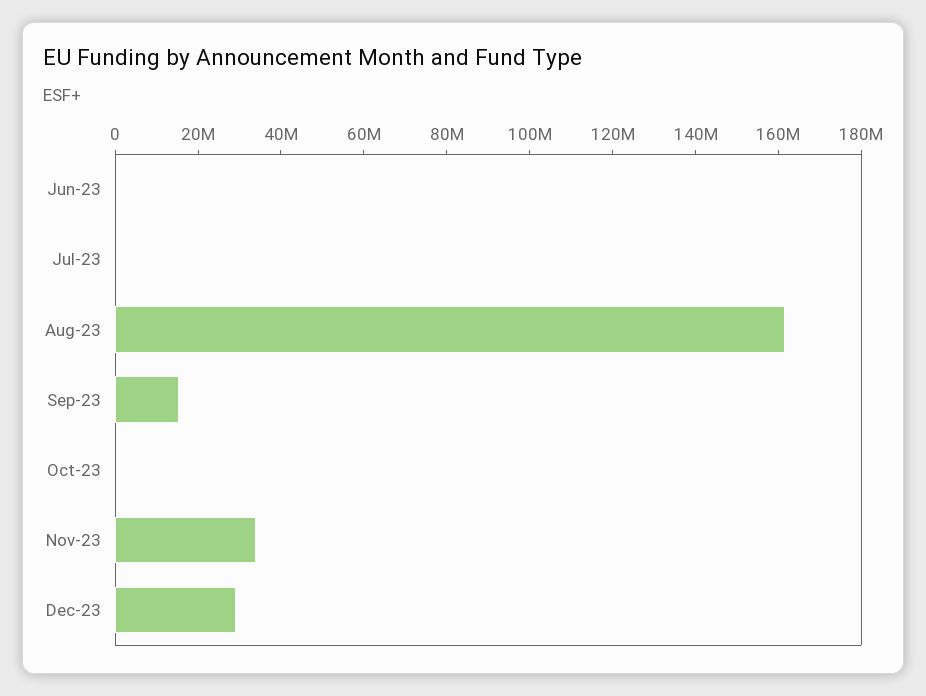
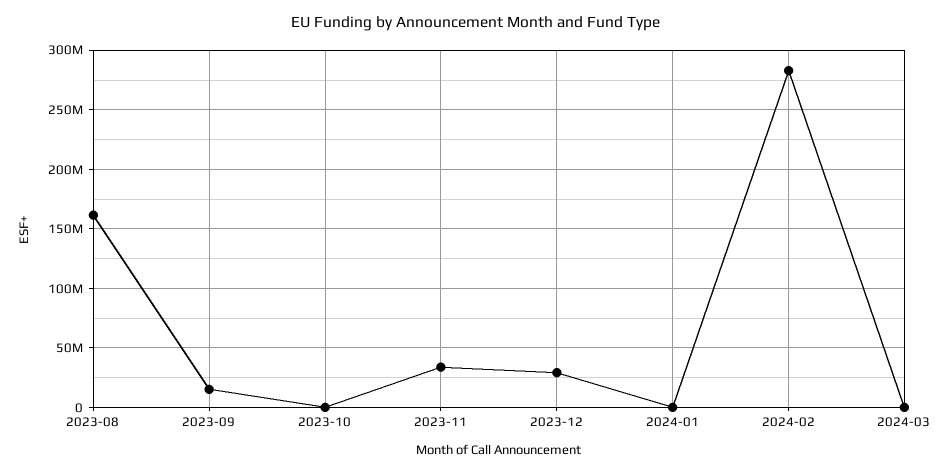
Jun-23: 0 -> none
Jul-23: 0 -> none
2024-01: none -> 0
2024-02: none -> 280000000
2024-03: none -> 0

